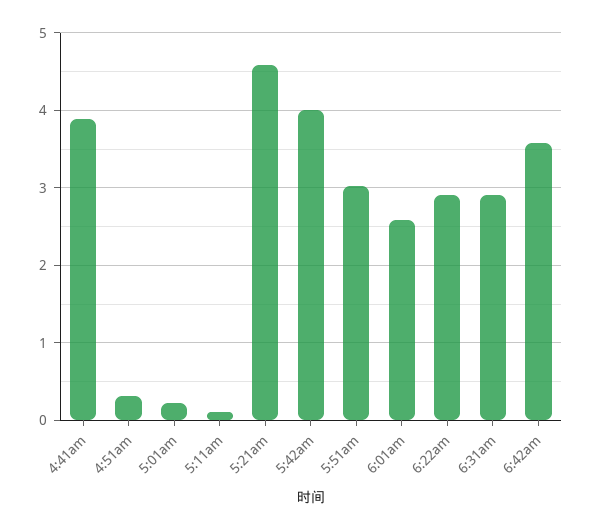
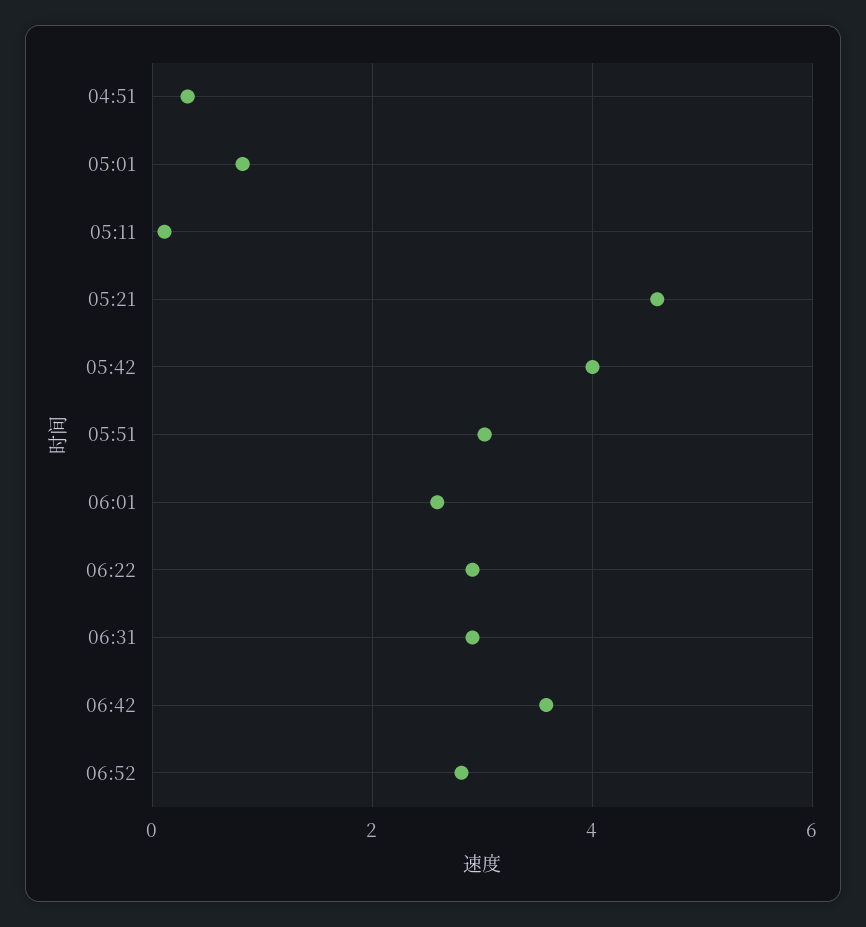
4:41am: 3.9 -> none
5:01am: 0.2 -> 0.8
06:52: none -> 2.8

